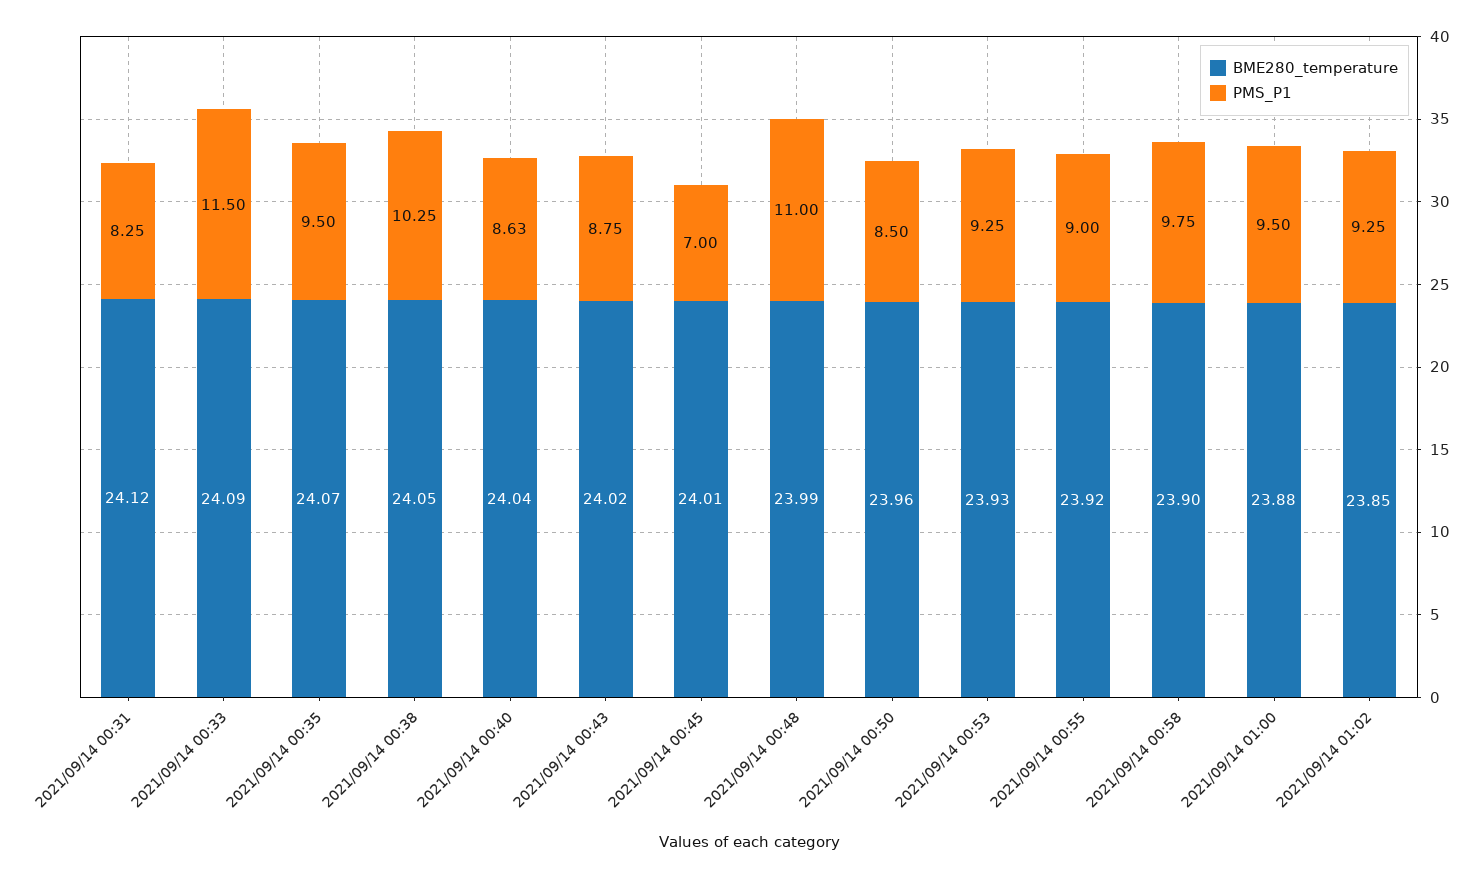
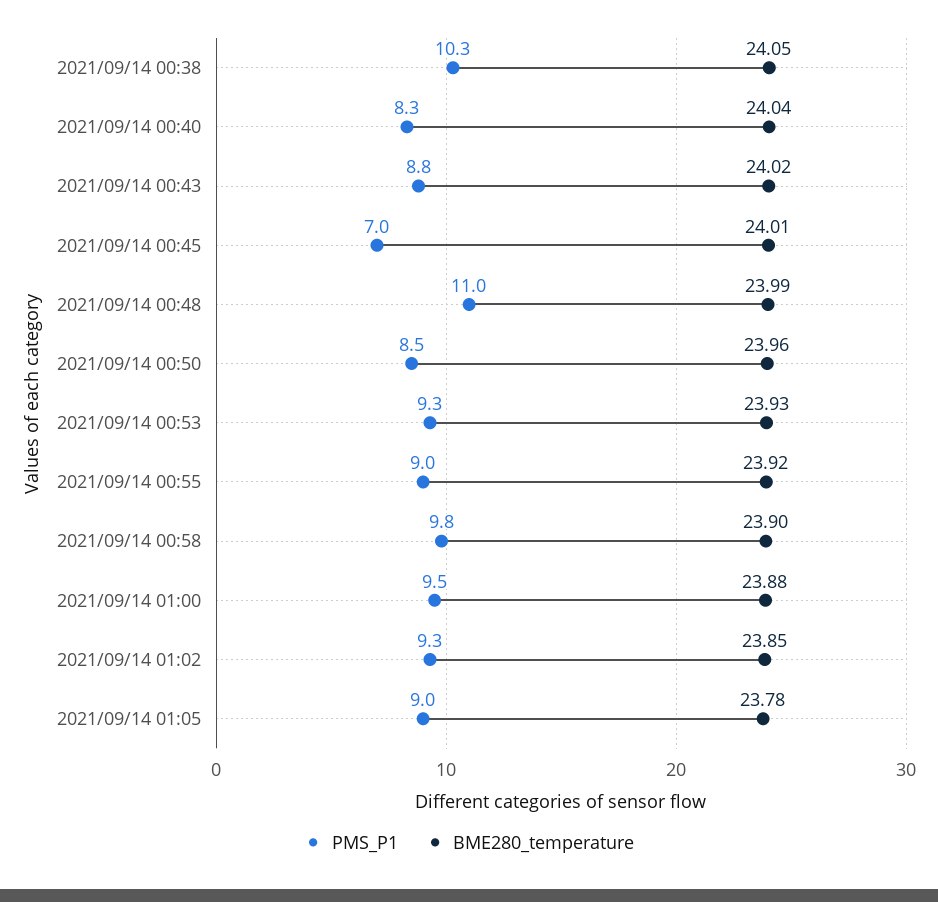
BME280_temperature, 2021/09/14 00:31: 24.12 -> none
PMS_P1, 2021/09/14 00:31: 8.25 -> none
BME280_temperature, 2021/09/14 00:33: 24.09 -> none
PMS_P1, 2021/09/14 00:33: 11.5 -> none
BME280_temperature, 2021/09/14 00:35: 24.07 -> none
PMS_P1, 2021/09/14 00:35: 9.5 -> none
PMS_P1, 2021/09/14 00:40: 8.63 -> 8.3
PMS_P1, 2021/09/14 01:05: none -> 9
BME280_temperature, 2021/09/14 01:05: none -> 23.78

